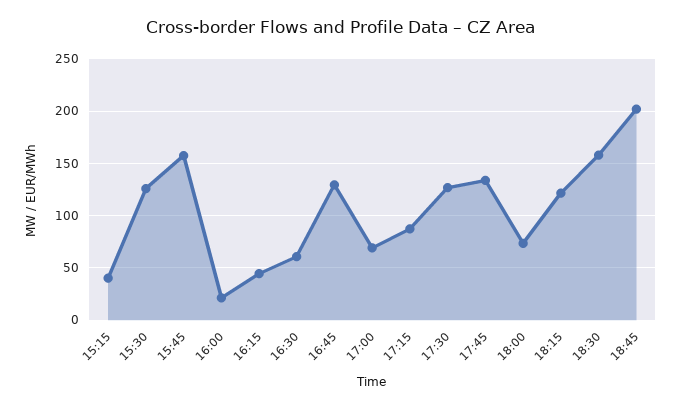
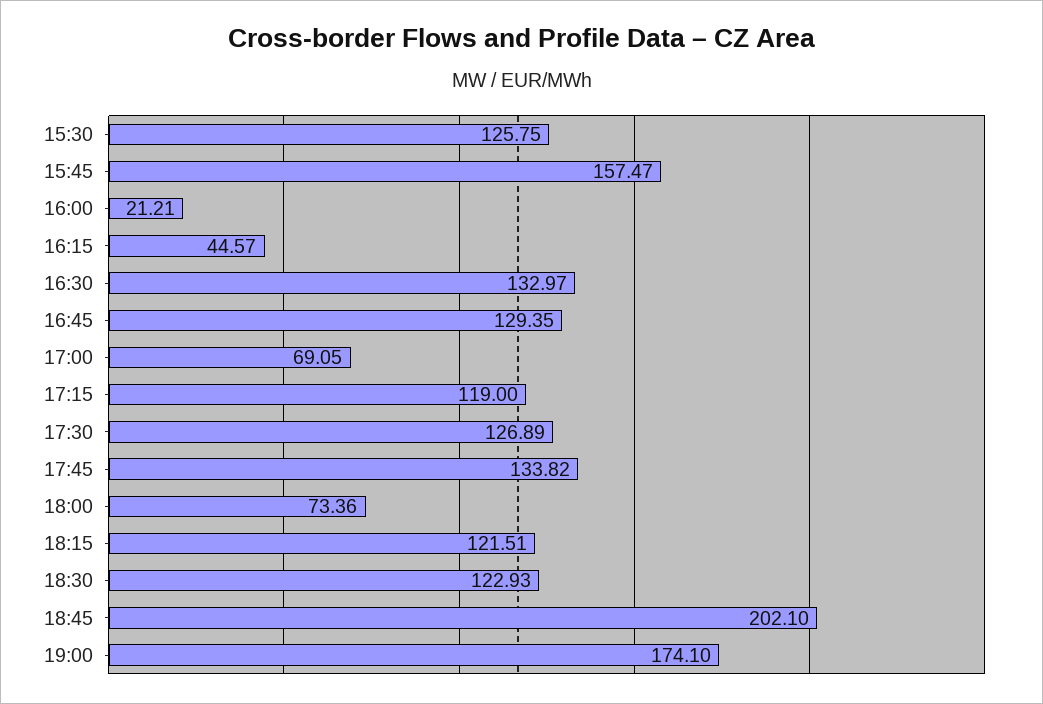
15:15: 40 -> none
16:30: 60 -> 132.97
17:15: 90 -> 119
18:30: 160 -> 122.93
19:00: none -> 174.1

